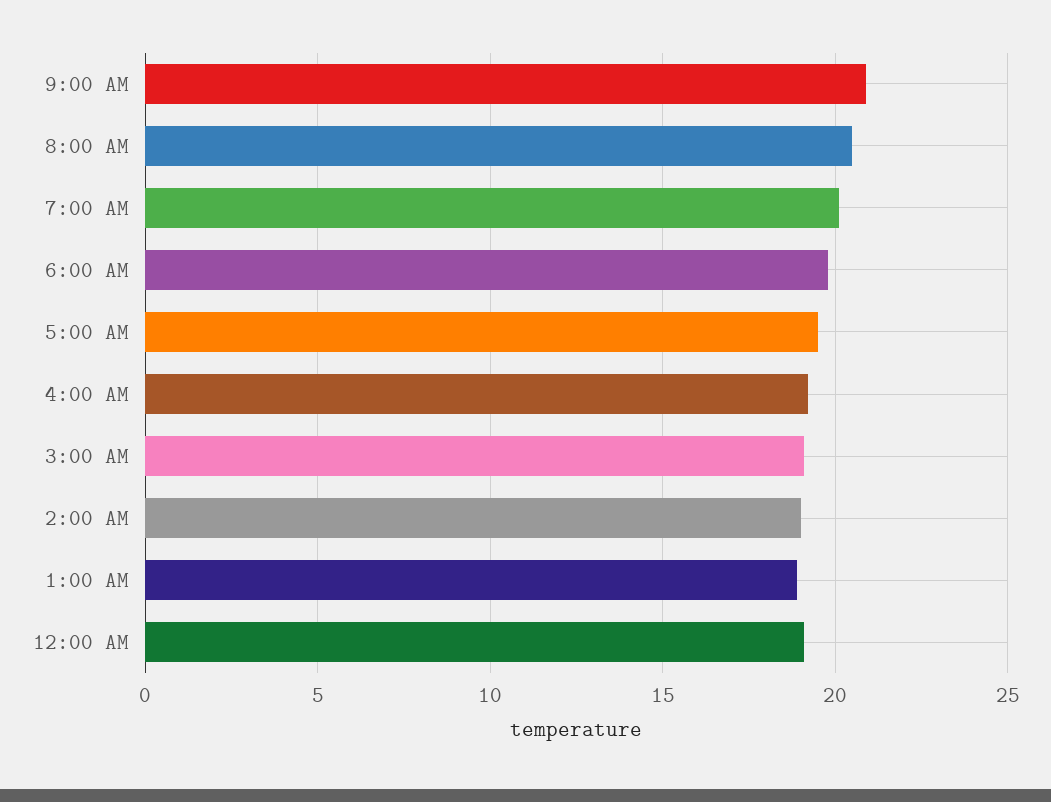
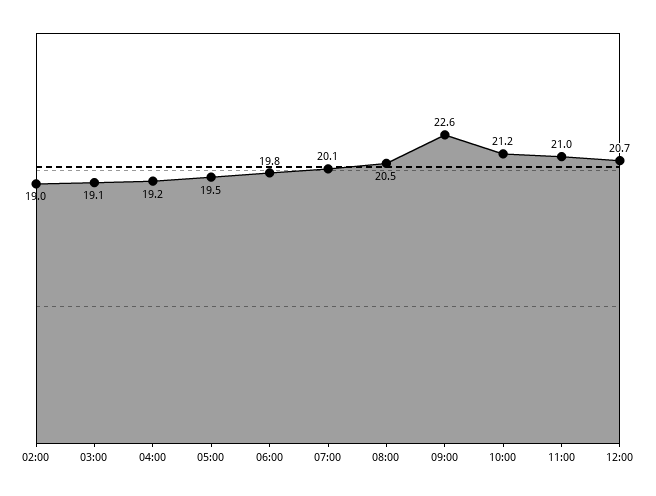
9:00 AM: 21 -> 22.6
1:00 AM: 19 -> none
12:00 AM: 19 -> none
10:00: none -> 21.2
11:00: none -> 21
12:00: none -> 20.7

